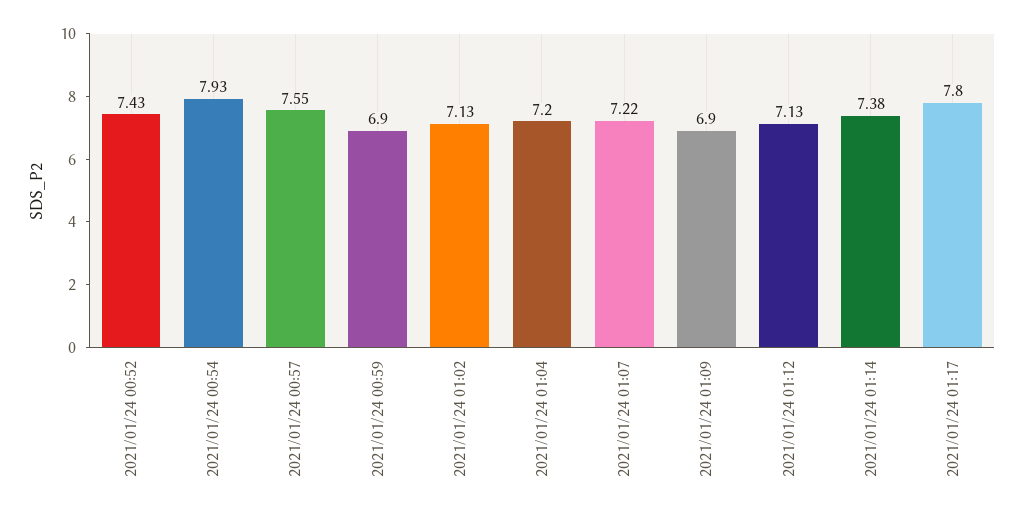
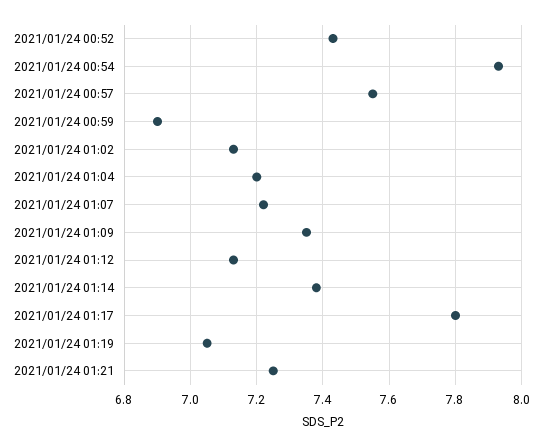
2021/01/24 01:09: 6.9 -> 7.35
2021/01/24 01:19: none -> 7.05
2021/01/24 01:21: none -> 7.25

